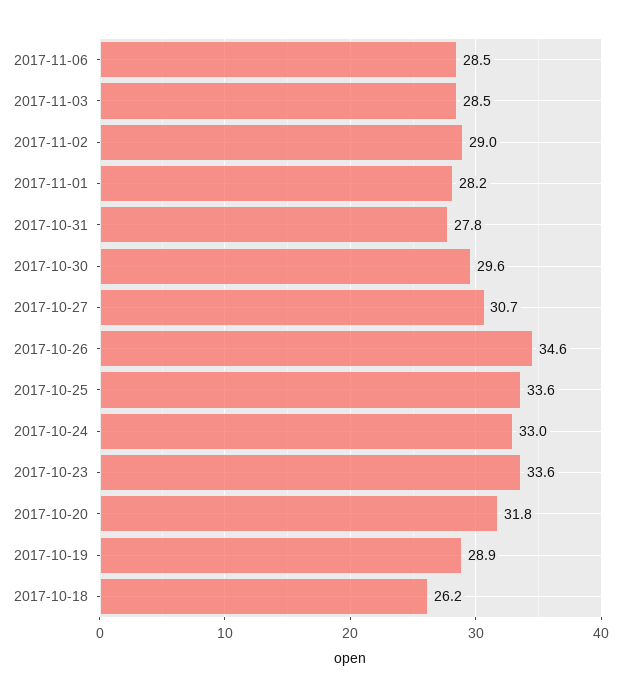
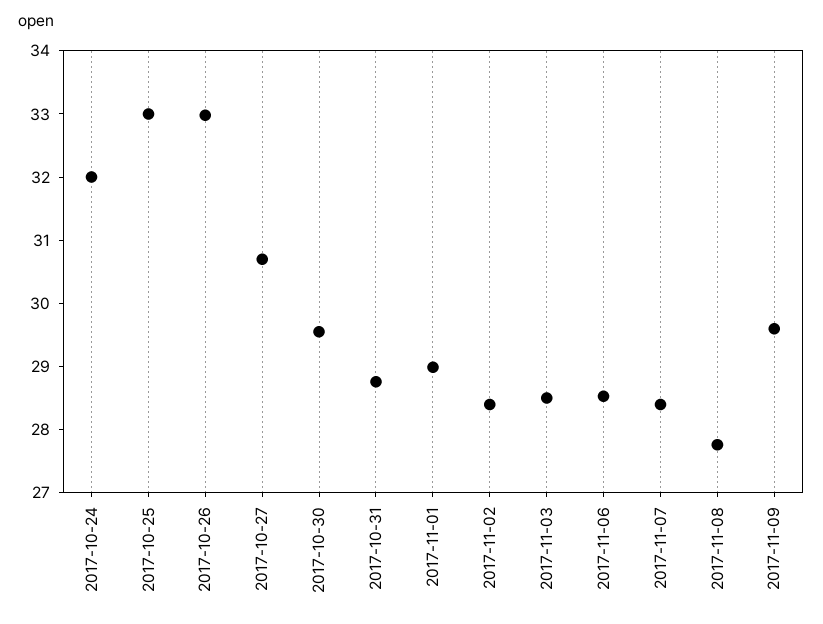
2017-11-02: 29 -> 28.4
2017-11-01: 28.2 -> 29
2017-10-31: 27.8 -> 28.8
2017-10-26: 34.6 -> 33
2017-10-25: 33.6 -> 33
2017-10-24: 33 -> 32
2017-10-23: 33.6 -> none
2017-10-20: 31.8 -> none
2017-10-19: 28.9 -> none
2017-10-18: 26.2 -> none
2017-11-07: none -> 28.4
2017-11-08: none -> 27.8
2017-11-09: none -> 29.6

